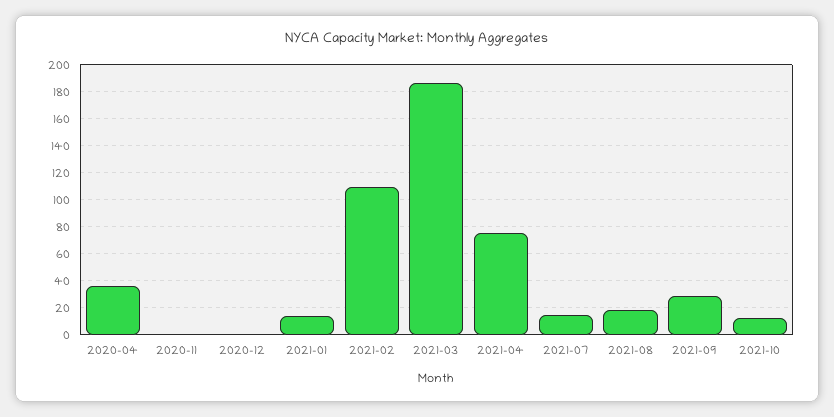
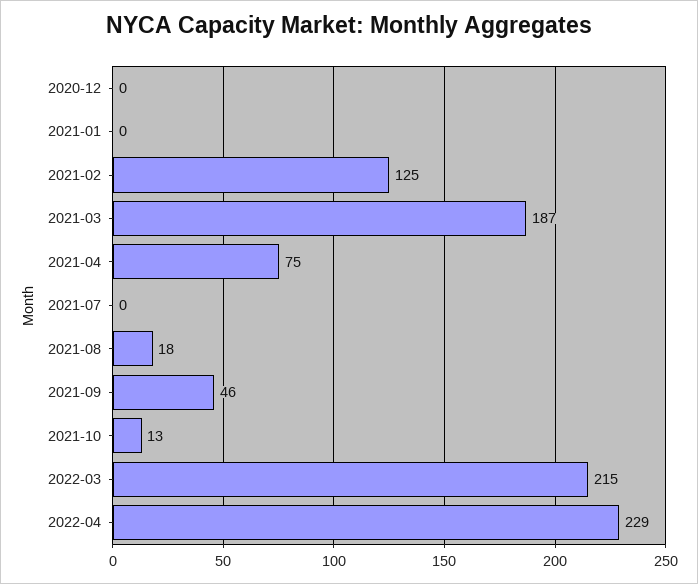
2020-04: 35 -> none
2020-11: 0 -> none
2021-01: 15 -> 0
2021-02: 110 -> 125
2021-07: 15 -> 0
2021-09: 30 -> 46
2022-03: none -> 215
2022-04: none -> 229

